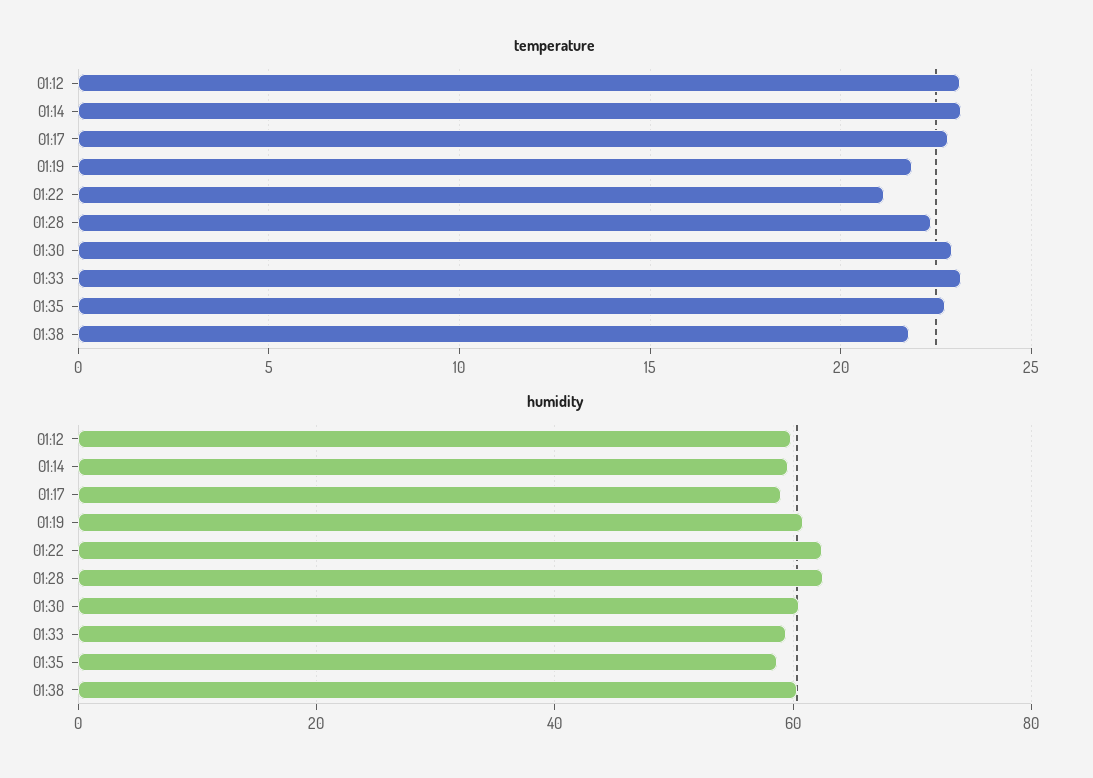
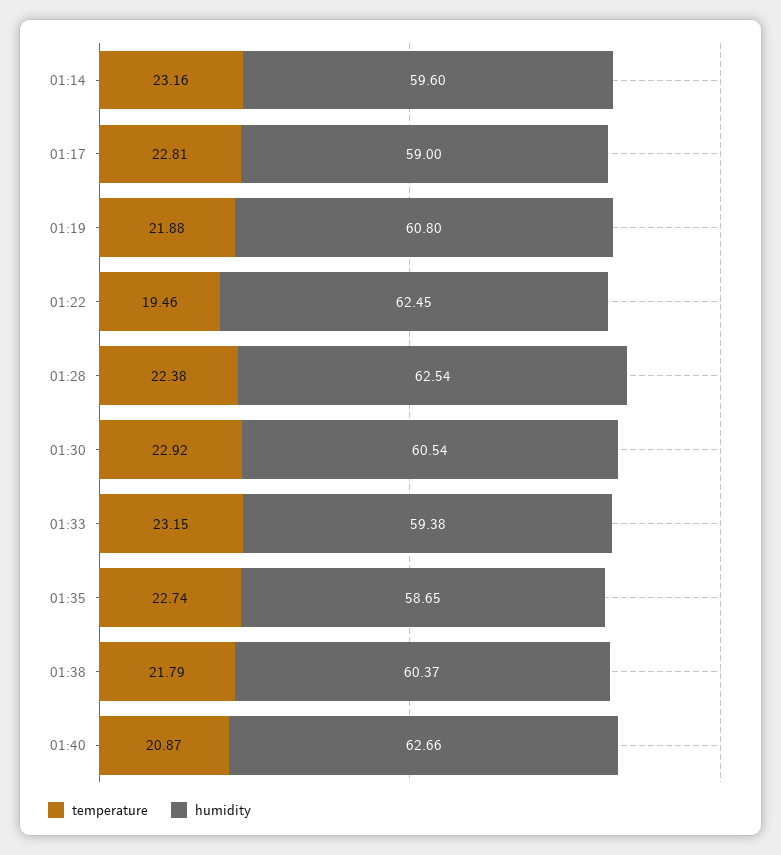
temperature, 01:12: 23 -> none
temperature, 01:22: 21 -> 19.46
humidity, 01:12: 60 -> none
temperature, 01:40: none -> 20.87
humidity, 01:40: none -> 62.66

